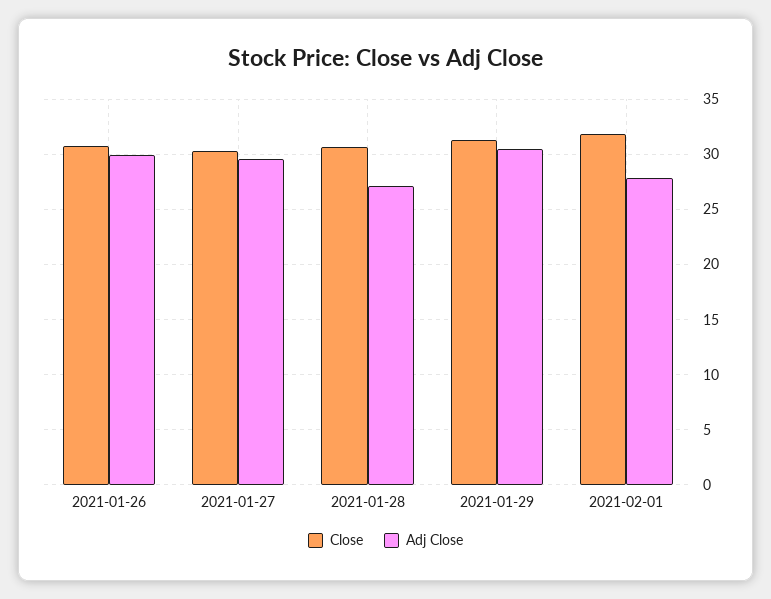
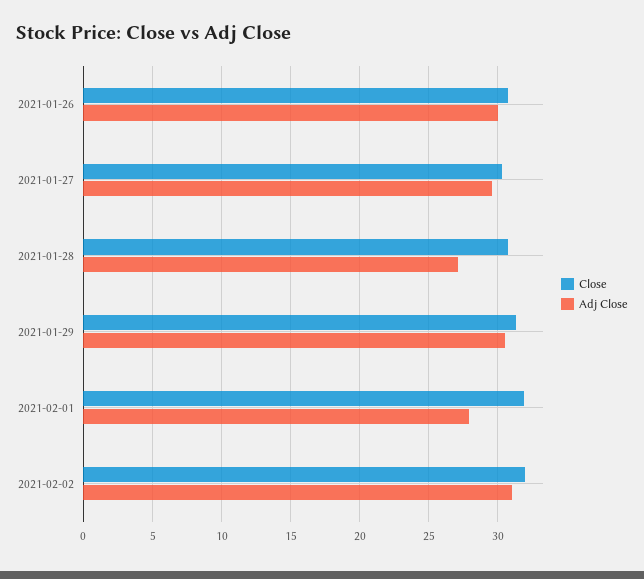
Close, 2021-02-02: none -> 32
Adj Close, 2021-02-02: none -> 31

